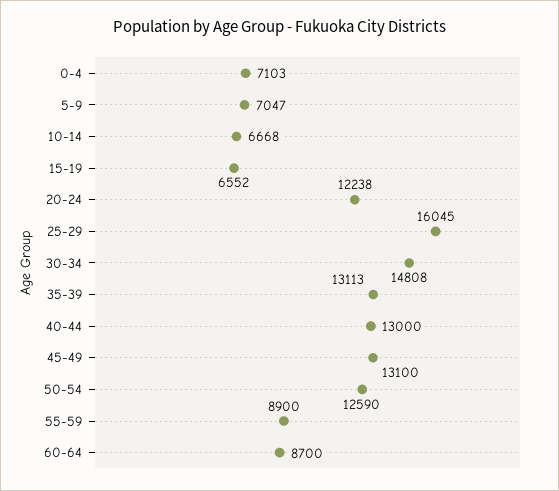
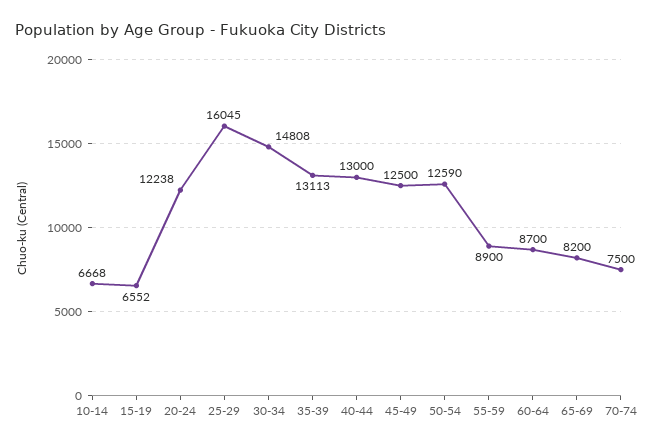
0-4: 7103 -> none
5-9: 7047 -> none
45-49: 13100 -> 12500
65-69: none -> 8200
70-74: none -> 7500

